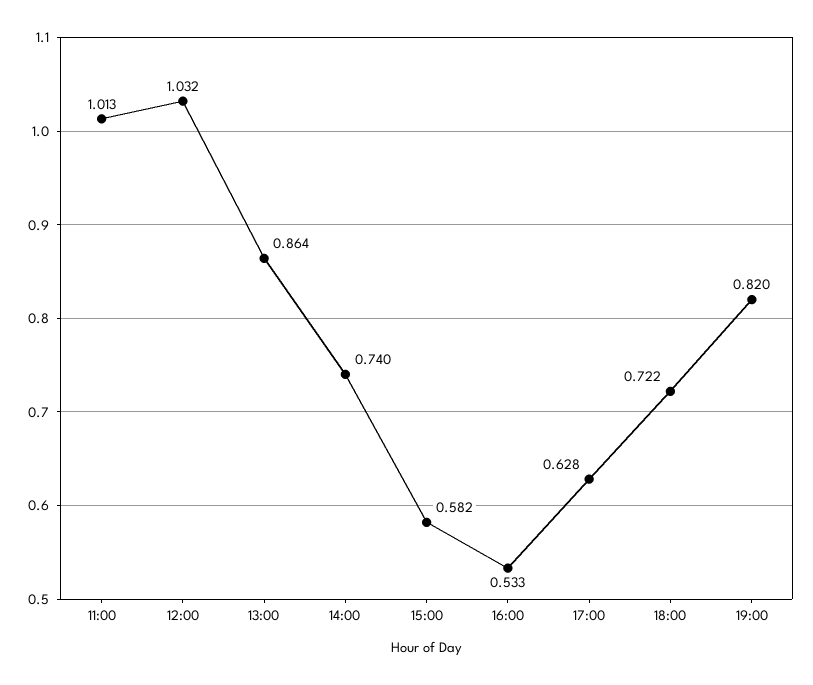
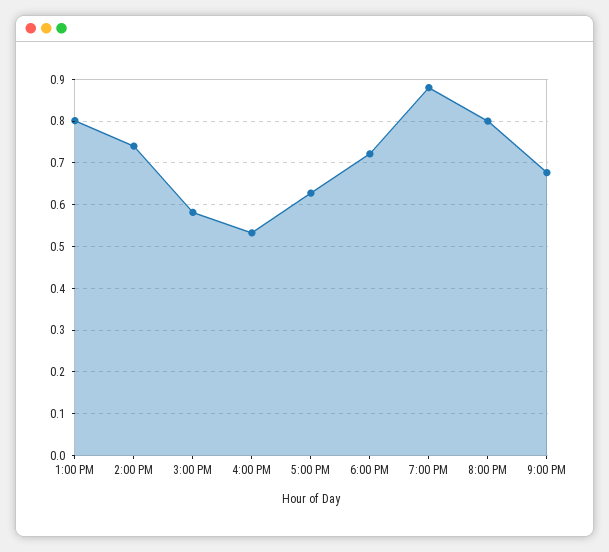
11:00: 1.013 -> none
12:00: 1.032 -> none
13:00: 0.864 -> 0.8
19:00: 0.82 -> 0.88
8:00 PM: none -> 0.8
9:00 PM: none -> 0.68

